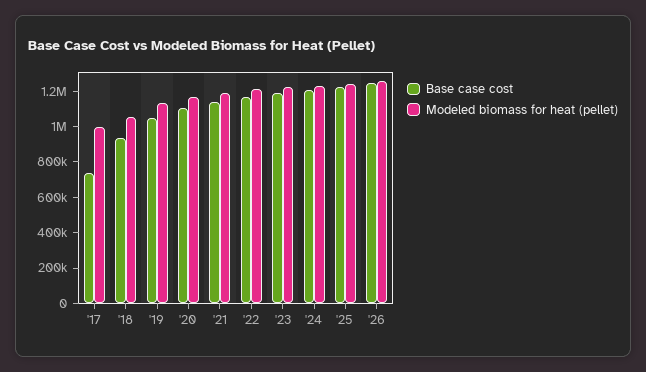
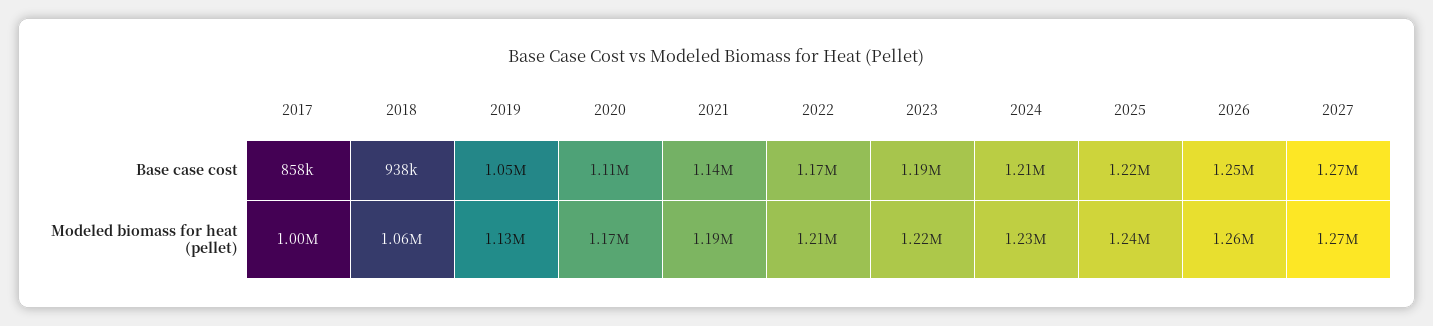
Base case cost, '17: 750000 -> 858000
Base case cost, 2027: none -> 1270000
Modeled biomass for heat (pellet), 2027: none -> 1270000

